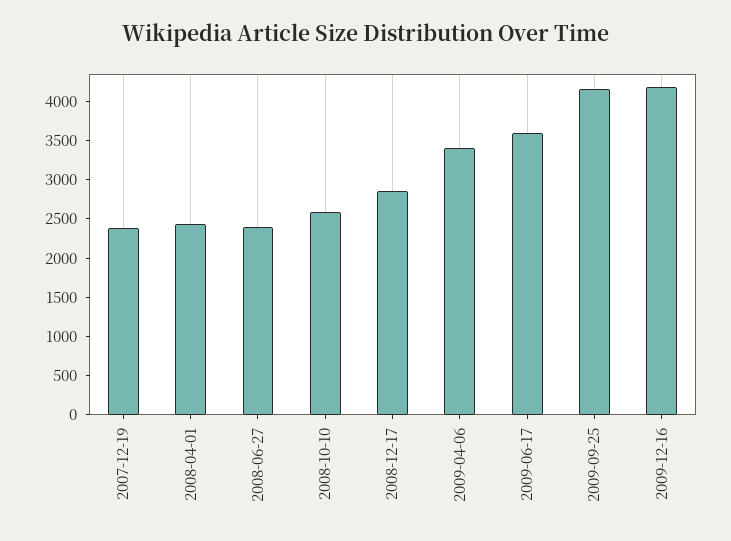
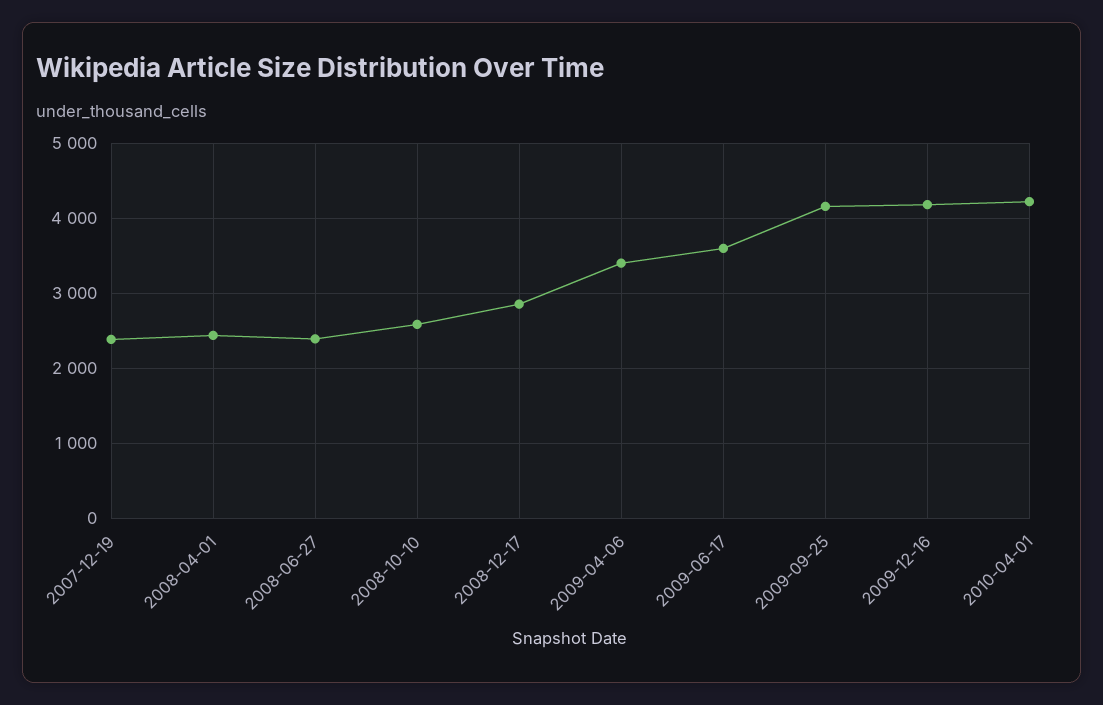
2010-04-01: none -> 4200

